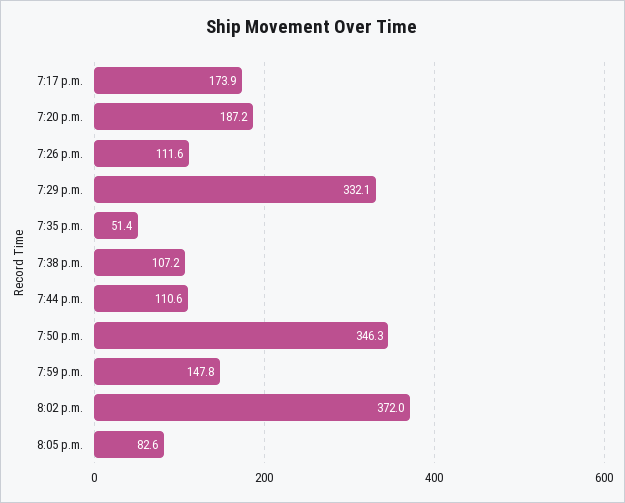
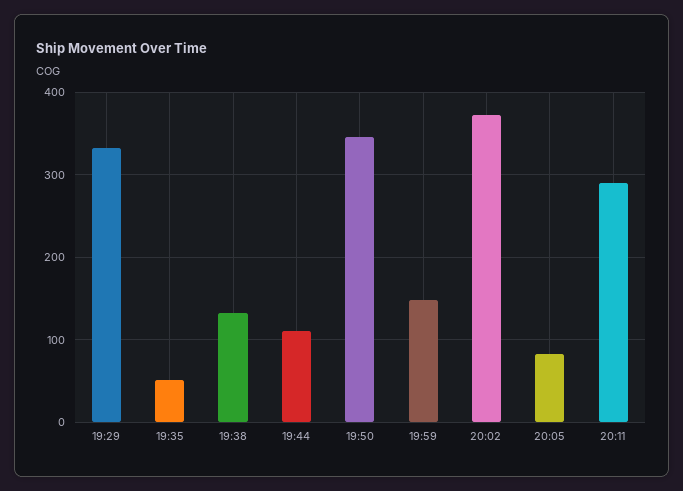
7:17 p.m.: 173.9 -> none
7:20 p.m.: 187.2 -> none
7:26 p.m.: 111.6 -> none
7:38 p.m.: 107.2 -> 130
20:11: none -> 290

